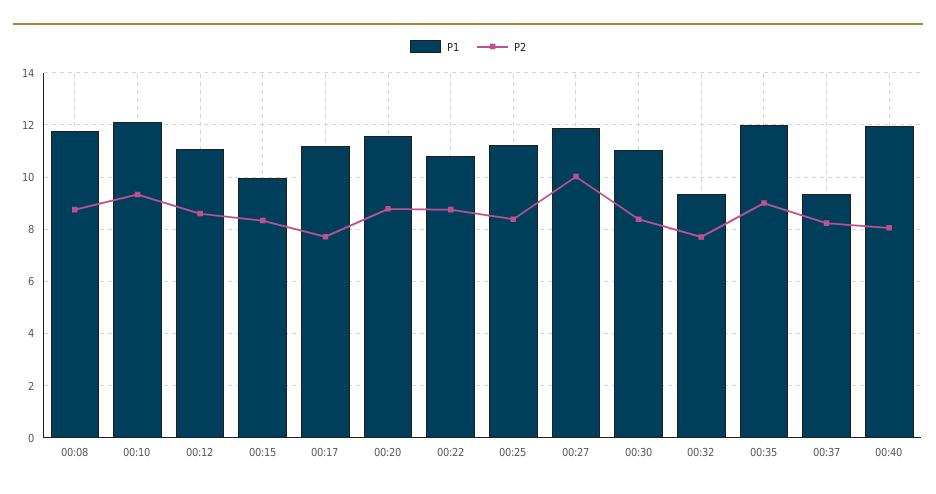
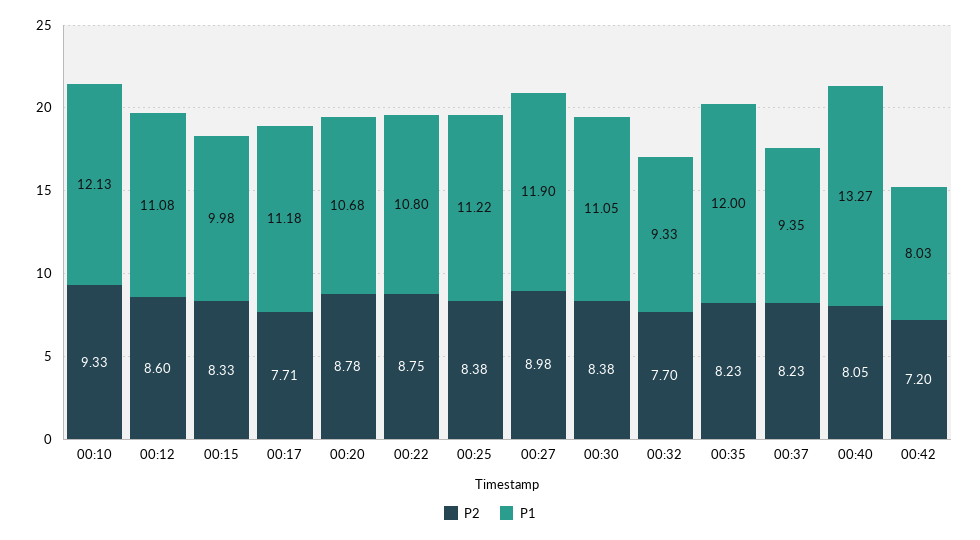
P1, 00:08: 11.75 -> none
P2, 00:08: 8.75 -> none
P1, 00:20: 11.5 -> 10.68
P2, 00:27: 10 -> 8.98
P2, 00:35: 9 -> 8.23
P1, 00:40: 12 -> 13.27
P2, 00:42: none -> 7.2
P1, 00:42: none -> 8.03

